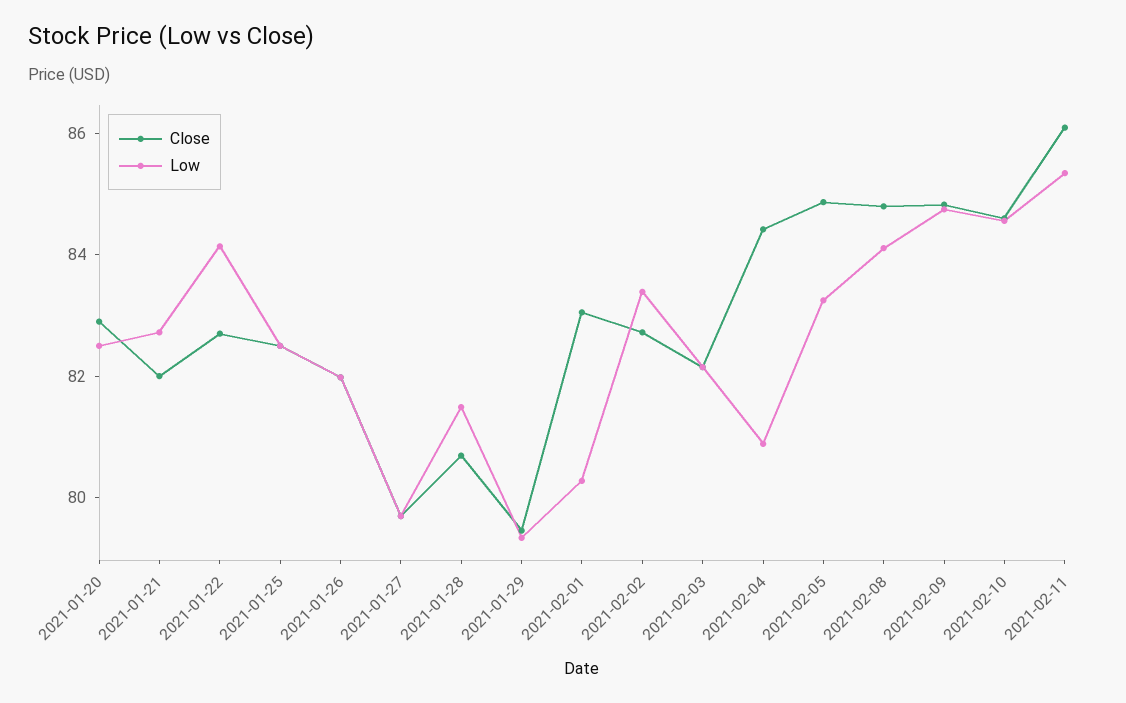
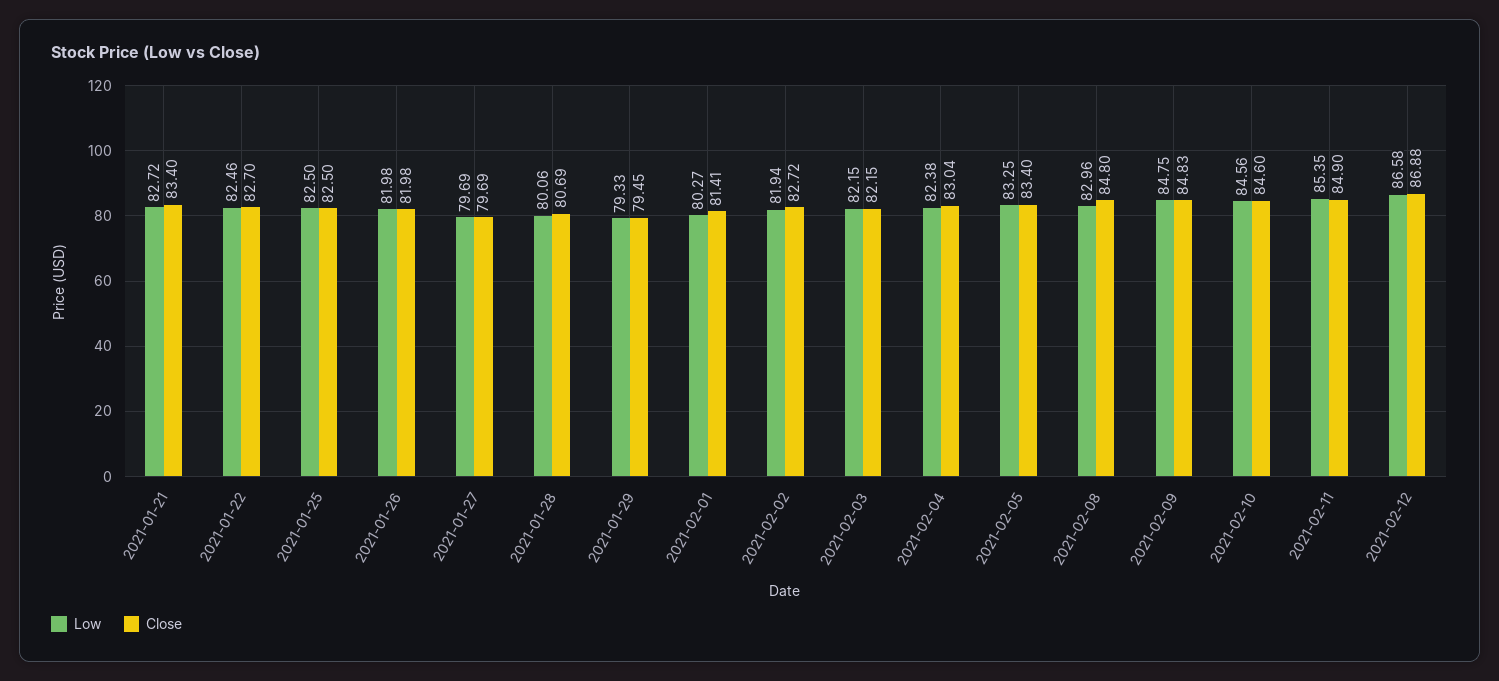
Close, 2021-01-20: 83 -> none
Low, 2021-01-20: 82.5 -> none
Close, 2021-01-21: 82 -> 83.4
Low, 2021-01-22: 84 -> 82.46
Low, 2021-01-28: 81.5 -> 80.06
Close, 2021-02-01: 83 -> 81.41
Low, 2021-02-02: 83.5 -> 81.94
Close, 2021-02-04: 84.5 -> 83.04
Low, 2021-02-04: 81 -> 82.38
Close, 2021-02-05: 85 -> 83.4
Low, 2021-02-08: 84 -> 82.96
Close, 2021-02-11: 86 -> 84.9
Low, 2021-02-12: none -> 86.58
Close, 2021-02-12: none -> 86.88

